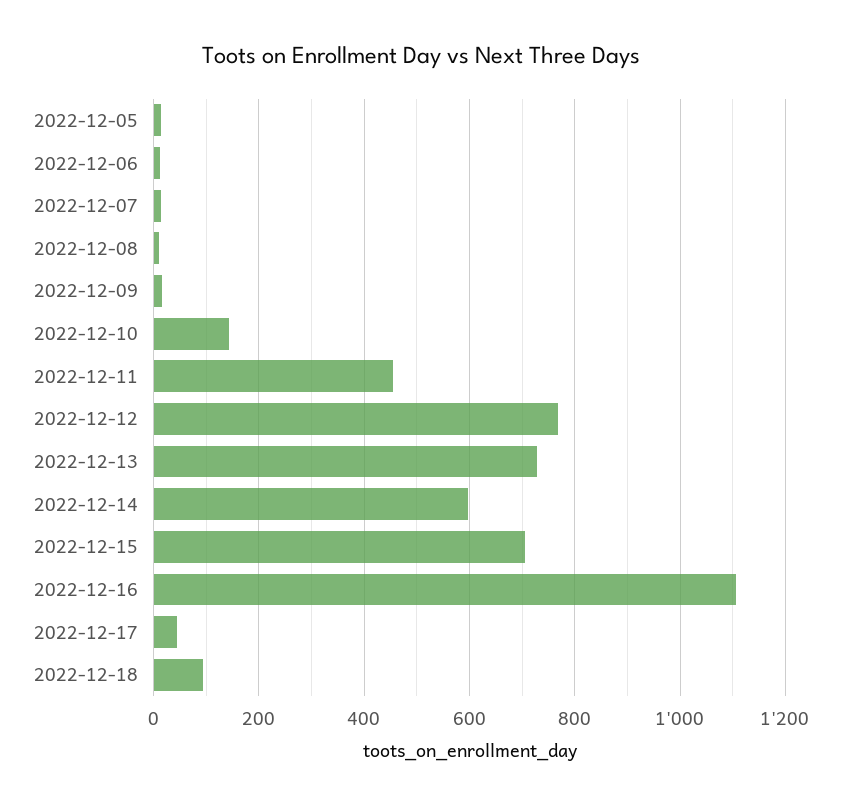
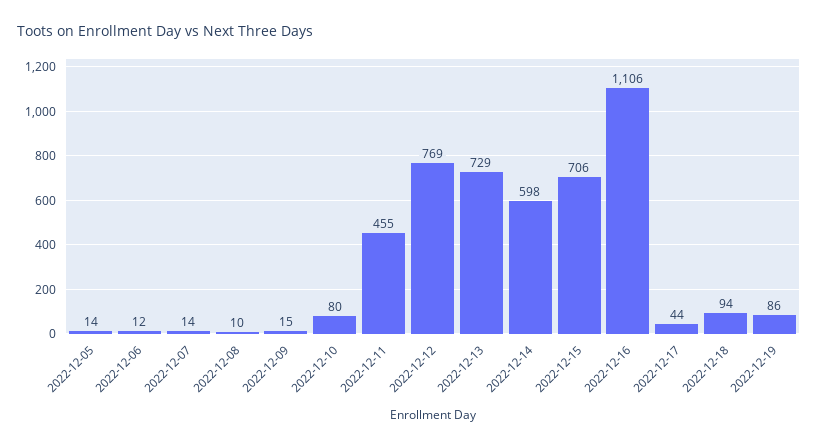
2022-12-10: 140 -> 80
2022-12-19: none -> 86

